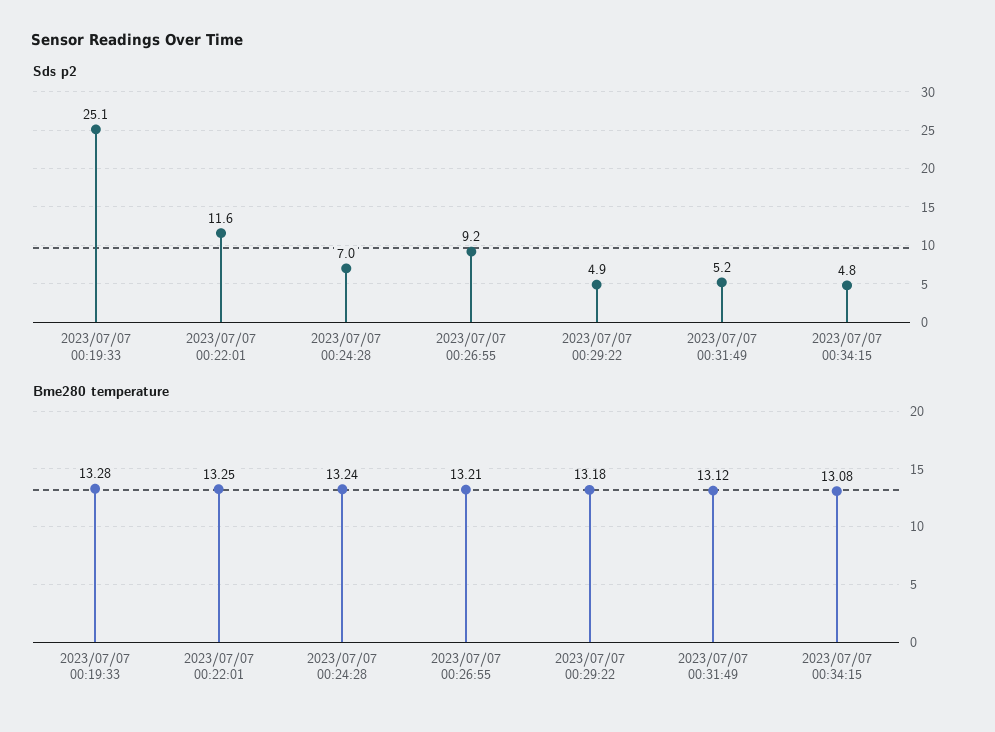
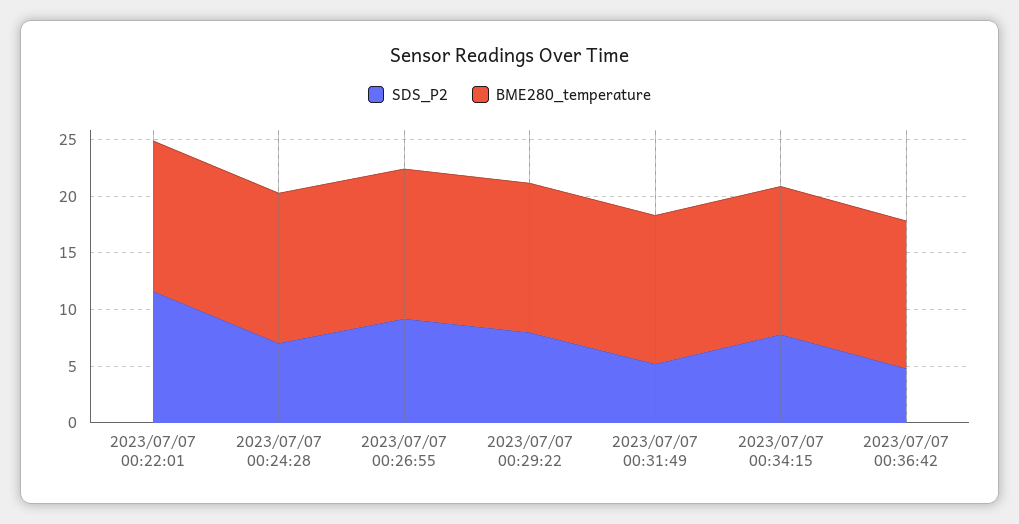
Sds p2, 2023/07/07 00:19:33: 25.1 -> none
Sds p2, 2023/07/07 00:29:22: 4.9 -> 8
Sds p2, 2023/07/07 00:34:15: 4.8 -> 8
Bme280 temperature, 2023/07/07 00:19:33: 13.28 -> none
Sds p2, 2023/07/07 00:36:42: none -> 5
Bme280 temperature, 2023/07/07 00:36:42: none -> 13

